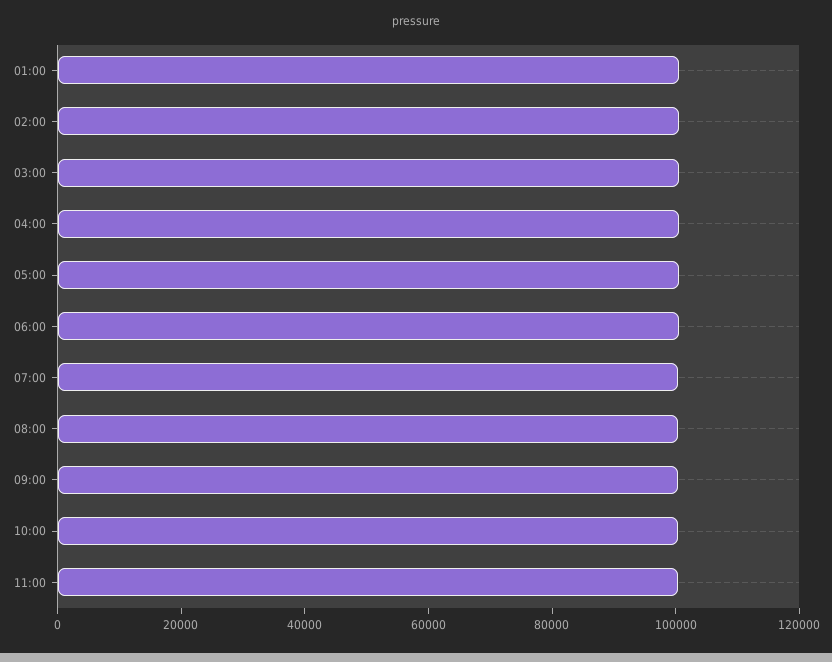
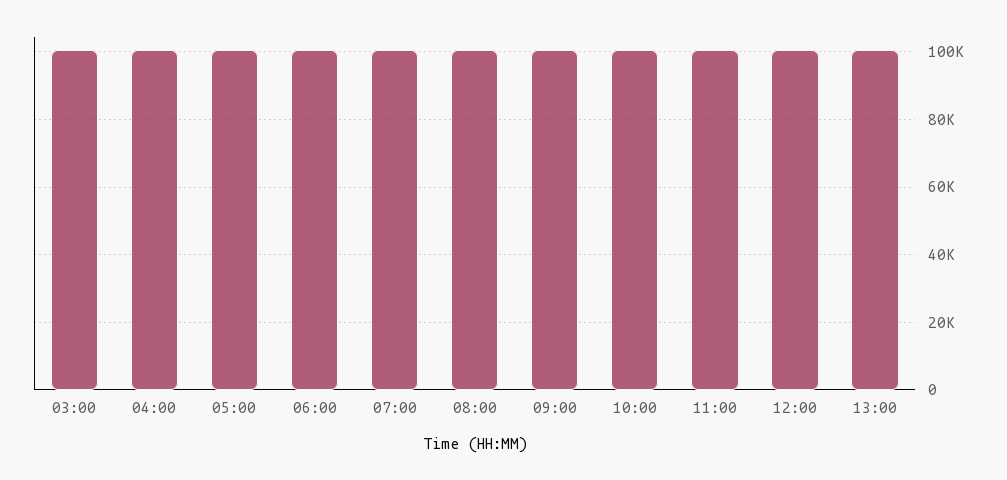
01:00: 100000 -> none
02:00: 100000 -> none
12:00: none -> 100000
13:00: none -> 100000

